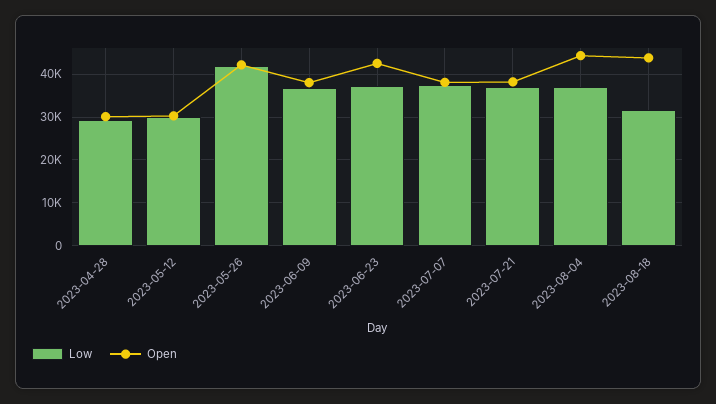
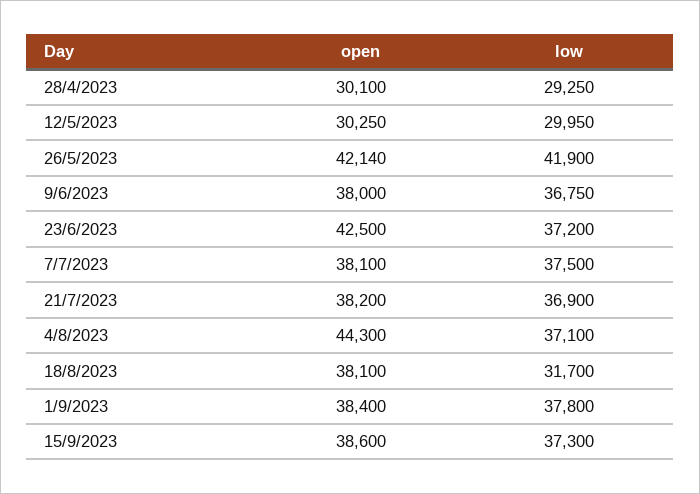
Open, 2023-08-18: 44000 -> 38100
Open, 1/9/2023: none -> 38400
Low, 1/9/2023: none -> 37800
Open, 15/9/2023: none -> 38600
Low, 15/9/2023: none -> 37300

